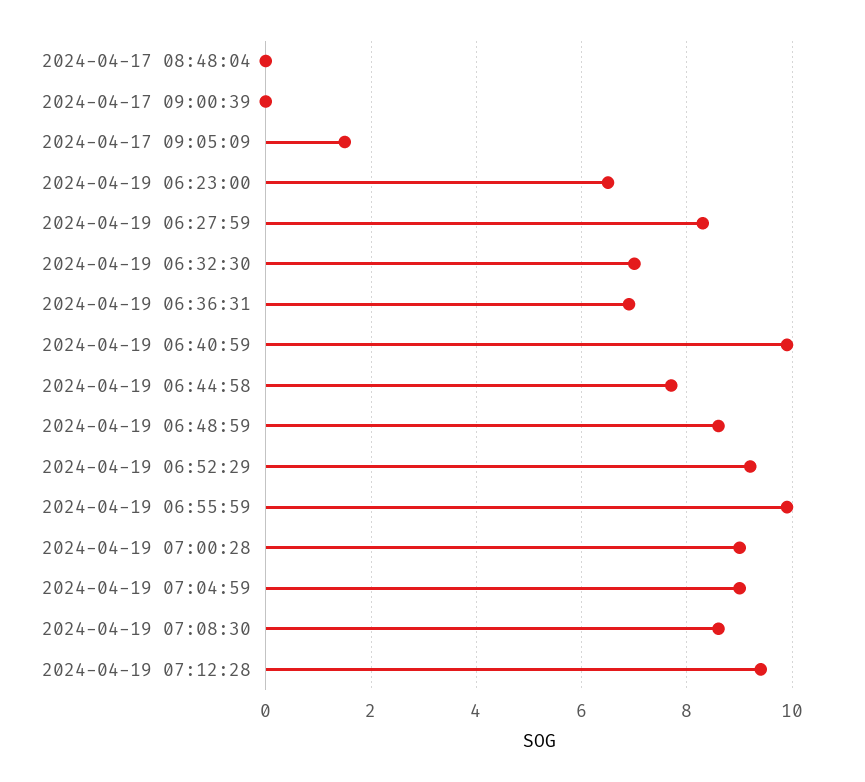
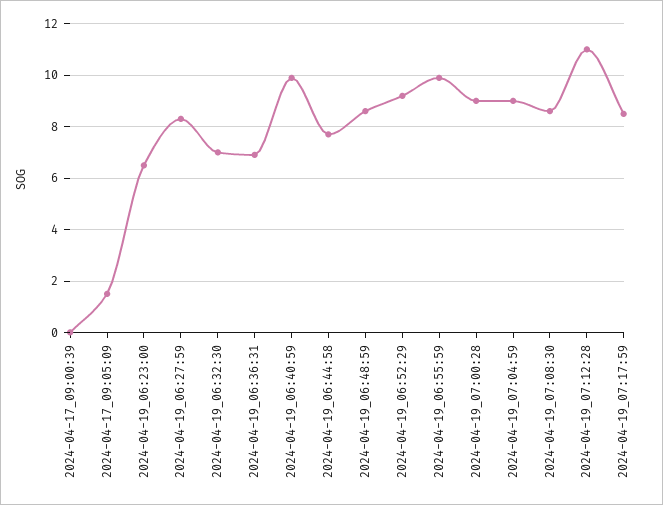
2024-04-17 08:48:04: 0 -> none
2024-04-19 07:12:28: 9.5 -> 11
2024-04-19_07:17:59: none -> 8.5

